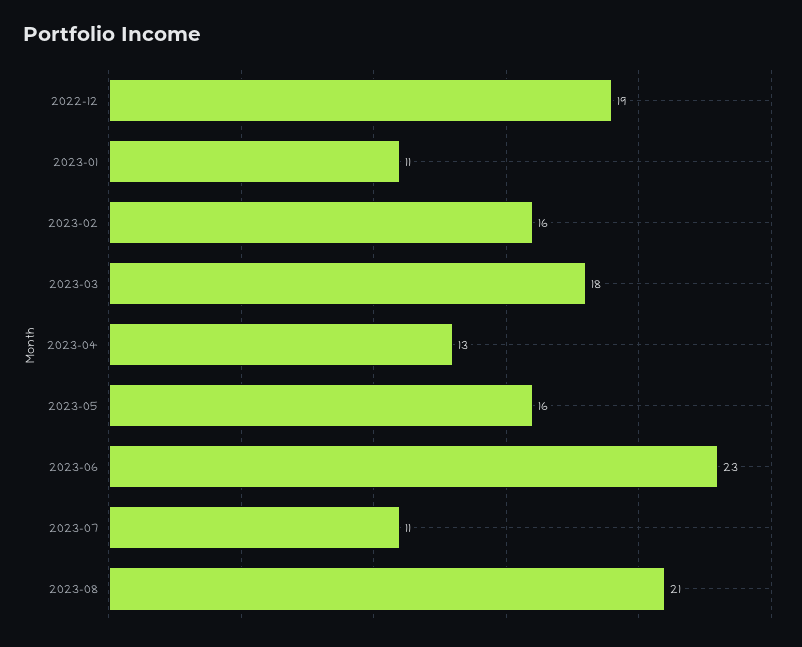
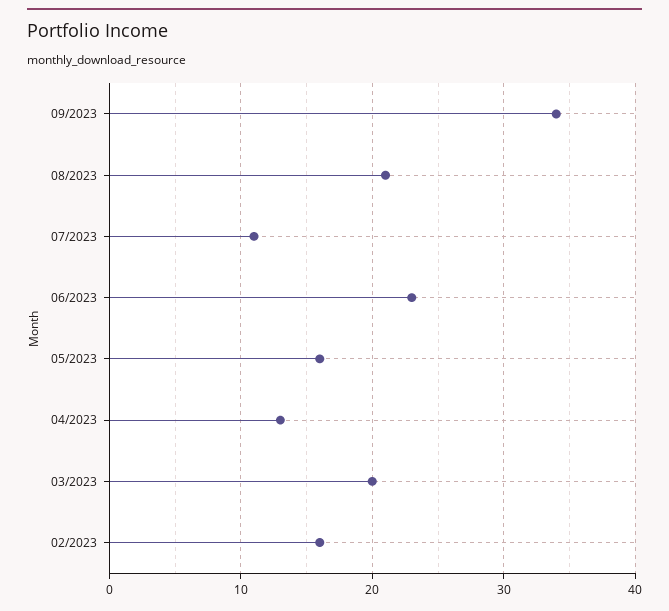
2022-12: 19 -> none
2023-01: 11 -> none
2023-03: 18 -> 20
09/2023: none -> 34

